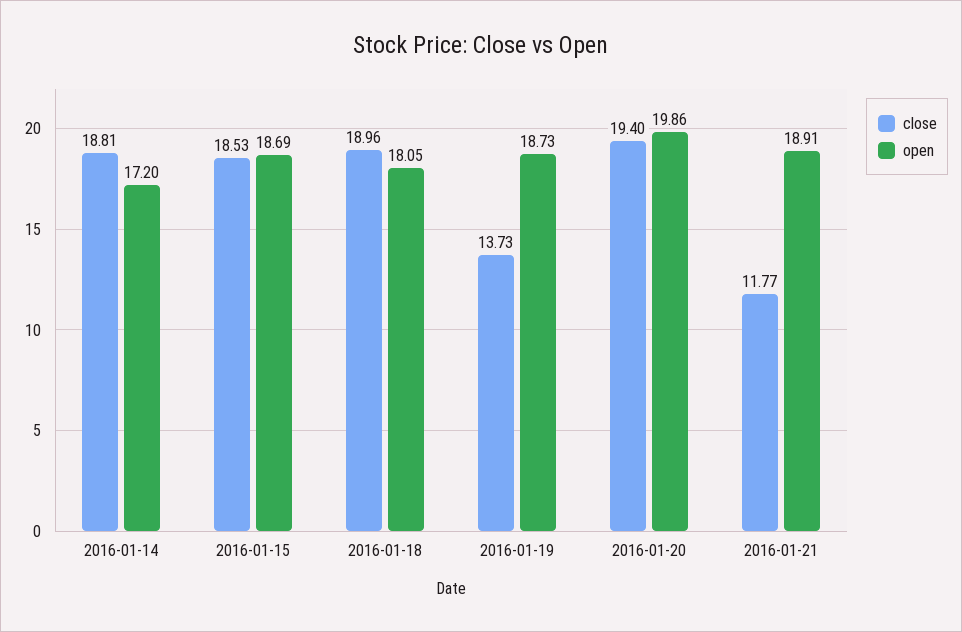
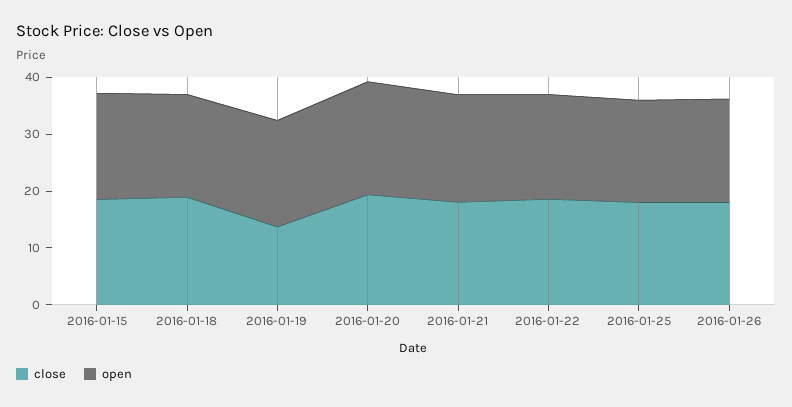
close, 2016-01-14: 18.81 -> none
open, 2016-01-14: 17.2 -> none
close, 2016-01-21: 11.77 -> 18
close, 2016-01-22: none -> 18
open, 2016-01-22: none -> 18
close, 2016-01-25: none -> 18
open, 2016-01-25: none -> 18
close, 2016-01-26: none -> 18
open, 2016-01-26: none -> 18

